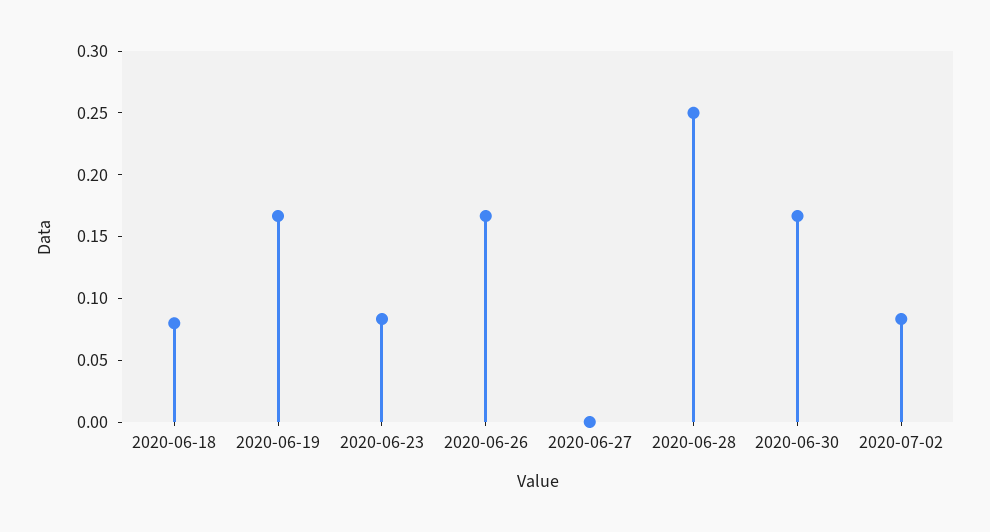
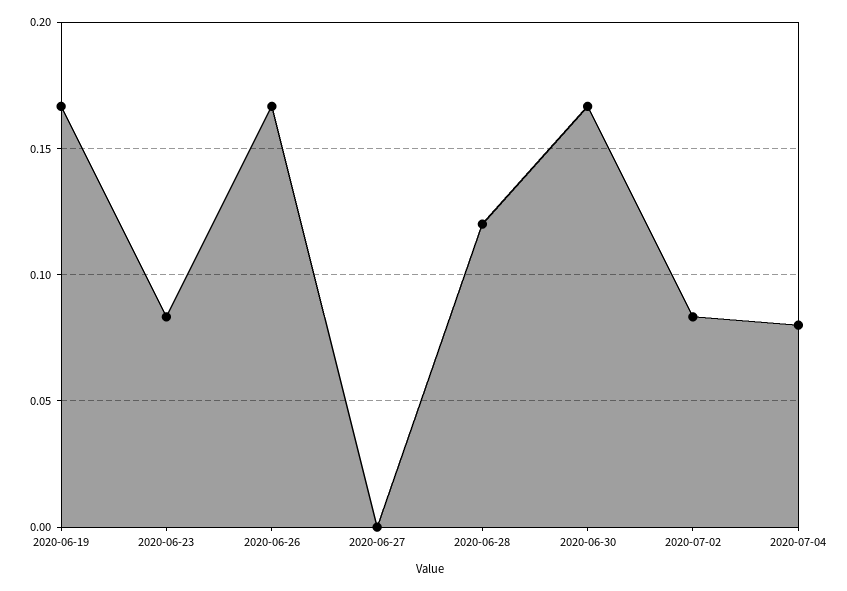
2020-06-18: 0.08 -> none
2020-06-28: 0.25 -> 0.12
2020-07-04: none -> 0.08

